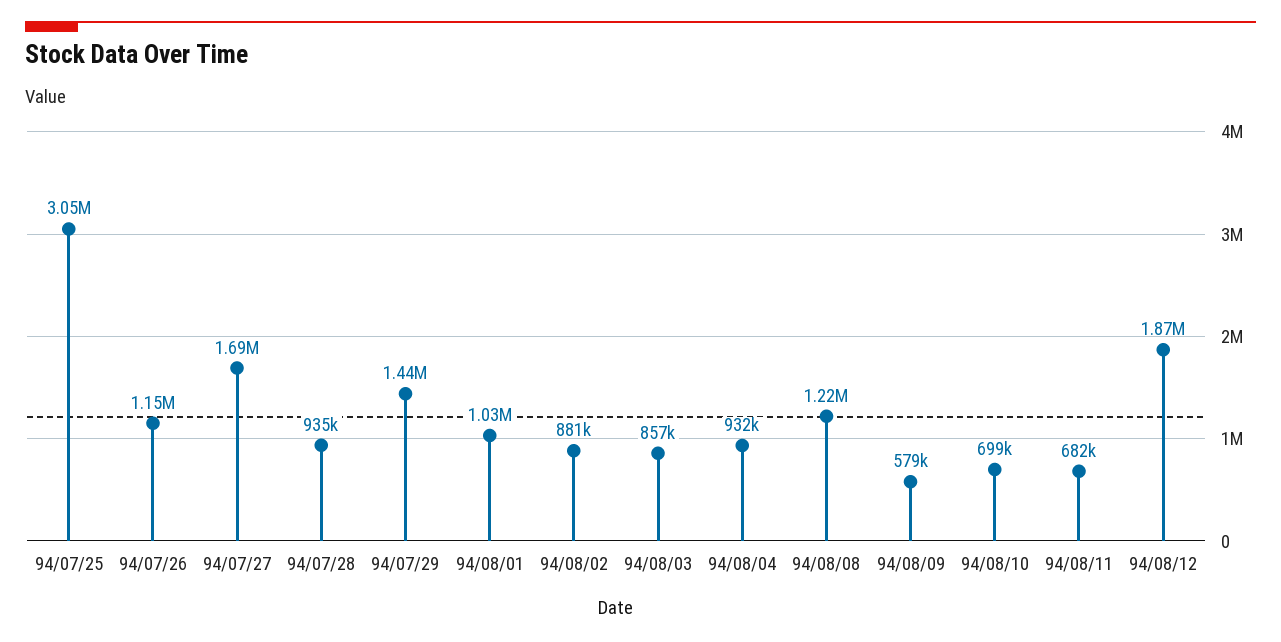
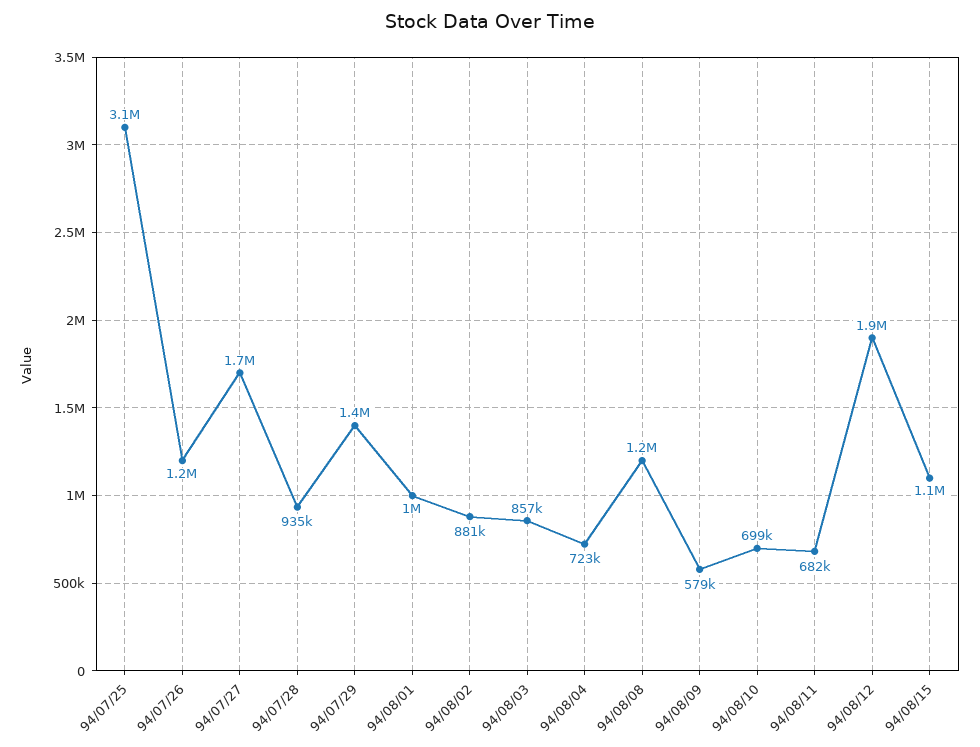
94/08/04: 932000 -> 723000
94/08/15: none -> 1100000

